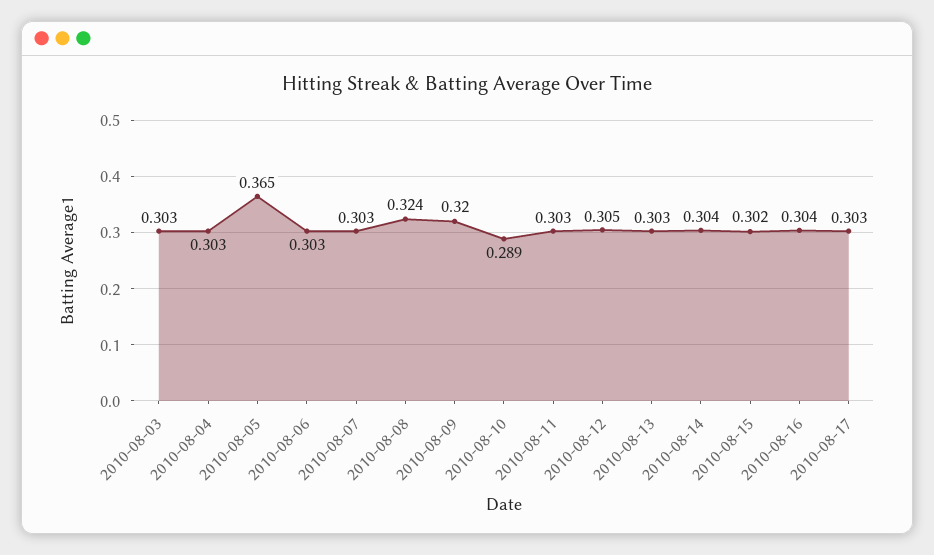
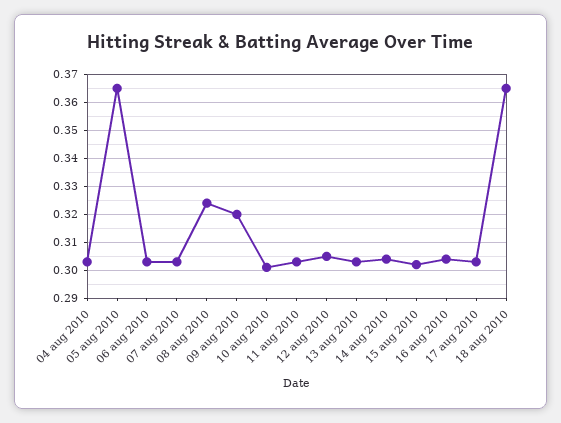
2010-08-03: 0.303 -> none
2010-08-10: 0.289 -> 0.3
18 aug 2010: none -> 0.365

